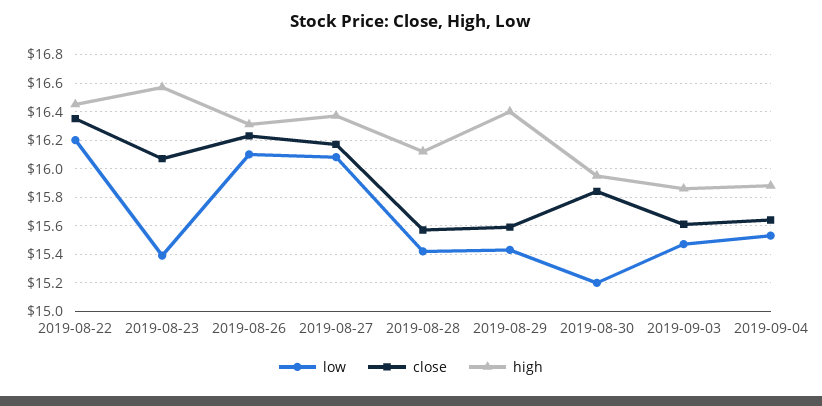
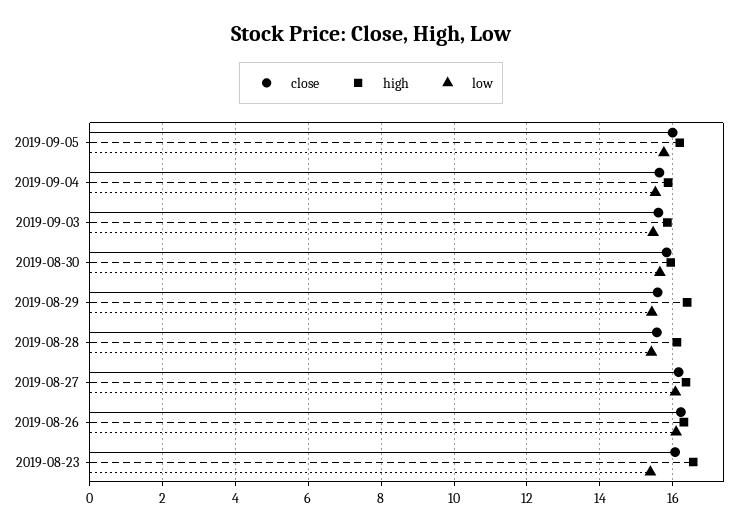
low, 2019-08-22: 16.2 -> none
close, 2019-08-22: 16.35 -> none
high, 2019-08-22: 16.45 -> none
low, 2019-08-30: 15.2 -> 15.6
close, 2019-09-05: none -> 16
high, 2019-09-05: none -> 16.2
low, 2019-09-05: none -> 15.8

